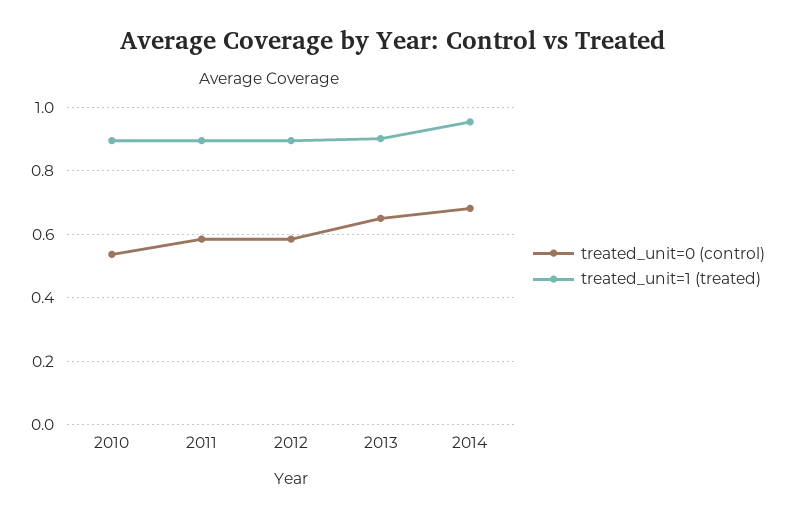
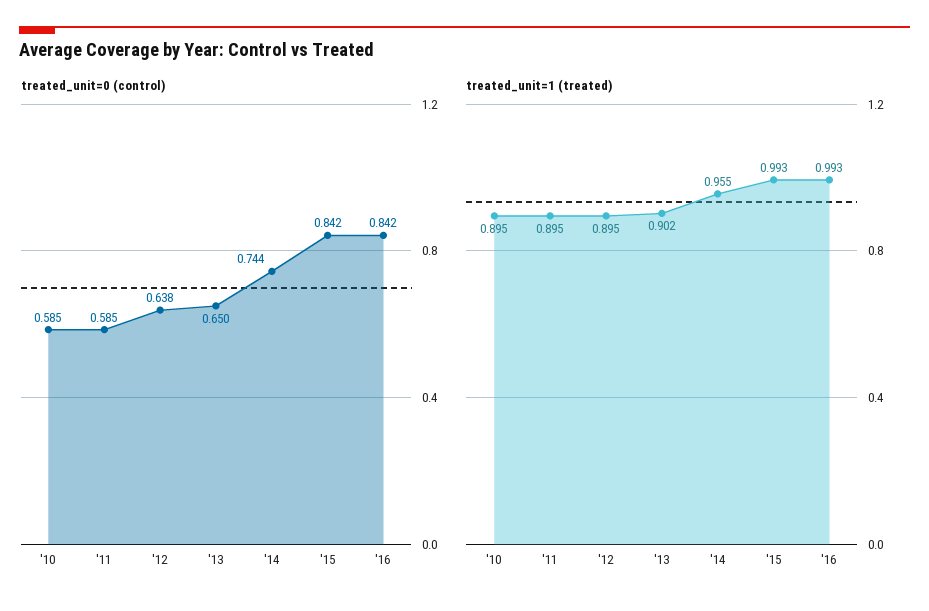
treated_unit=0 (control), 2010: 0.54 -> 0.585
treated_unit=0 (control), 2012: 0.58 -> 0.638
treated_unit=0 (control), 2014: 0.68 -> 0.744
treated_unit=0 (control), '15: none -> 0.842
treated_unit=0 (control), '16: none -> 0.842
treated_unit=1 (treated), '15: none -> 0.993
treated_unit=1 (treated), '16: none -> 0.993

